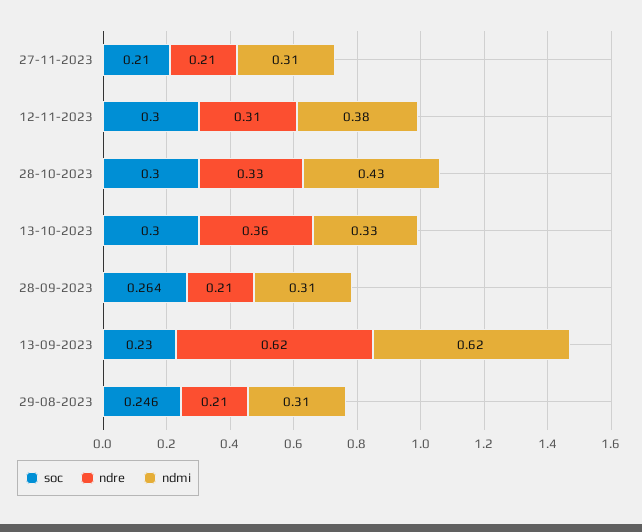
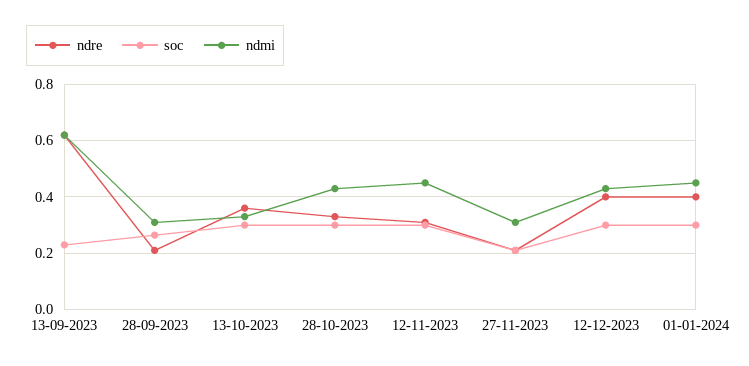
ndmi, 12-11-2023: 0.38 -> 0.45
soc, 29-08-2023: 0.246 -> none
ndre, 29-08-2023: 0.21 -> none
ndmi, 29-08-2023: 0.31 -> none
ndre, 12-12-2023: none -> 0.4
soc, 12-12-2023: none -> 0.3
ndmi, 12-12-2023: none -> 0.425
ndre, 01-01-2024: none -> 0.4
soc, 01-01-2024: none -> 0.3
ndmi, 01-01-2024: none -> 0.45

